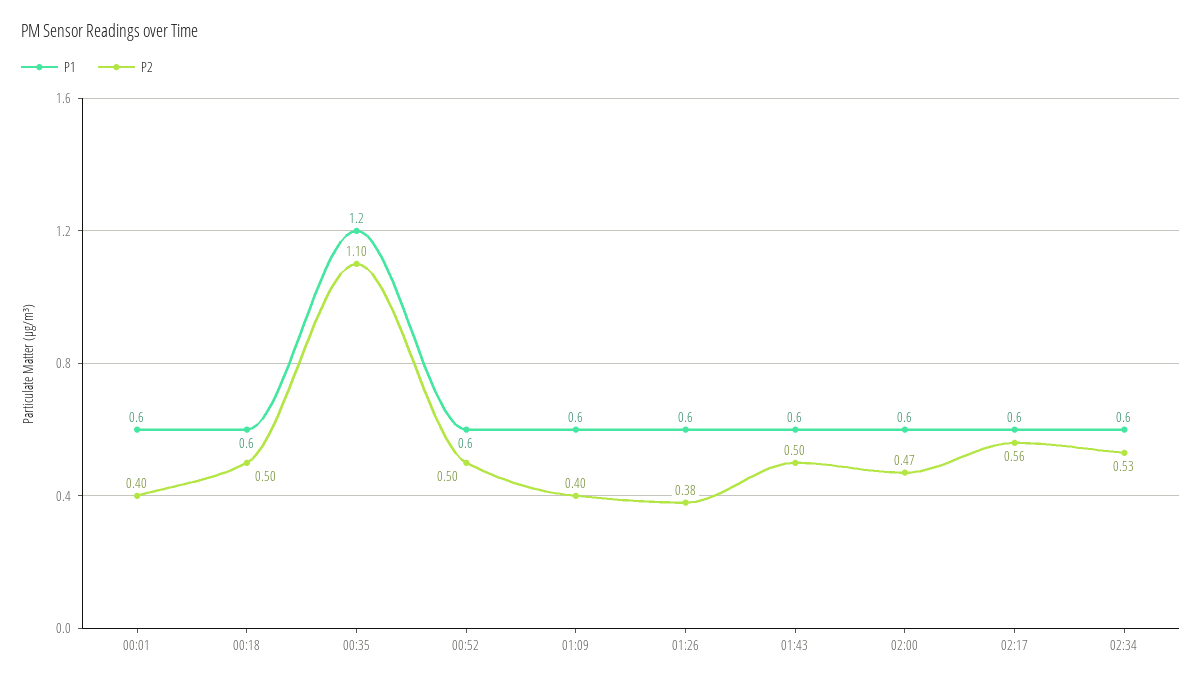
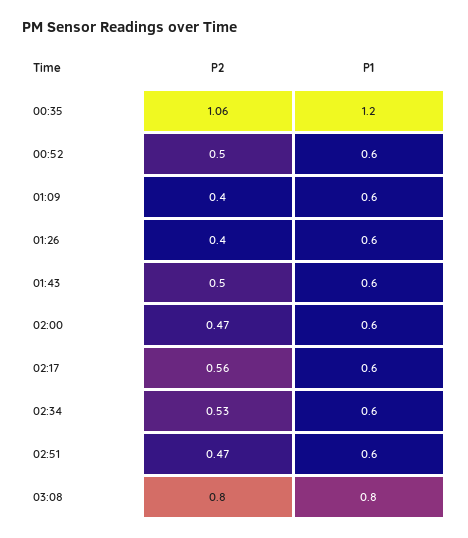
P1, 00:01: 0.6 -> none
P2, 00:01: 0.4 -> none
P1, 00:18: 0.6 -> none
P2, 00:18: 0.5 -> none
P2, 00:35: 1.1 -> 1.06
P2, 01:26: 0.38 -> 0.4
P2, 02:51: none -> 0.47
P1, 02:51: none -> 0.6
P2, 03:08: none -> 0.8
P1, 03:08: none -> 0.8

